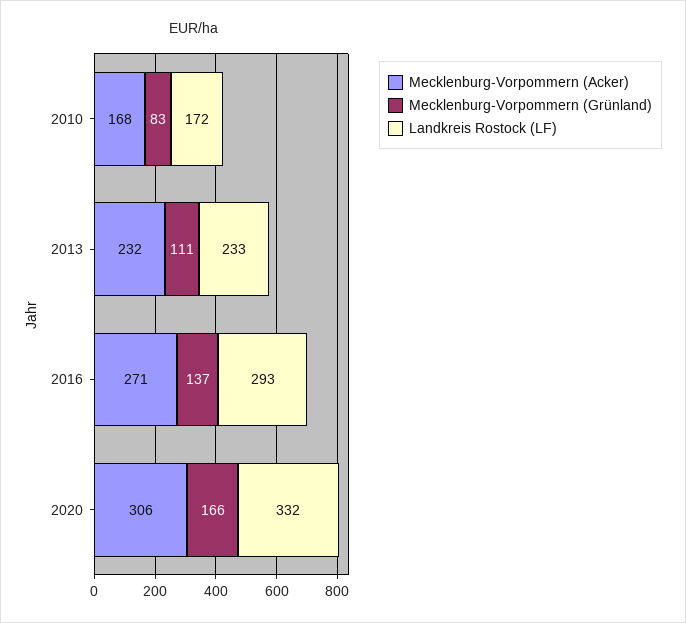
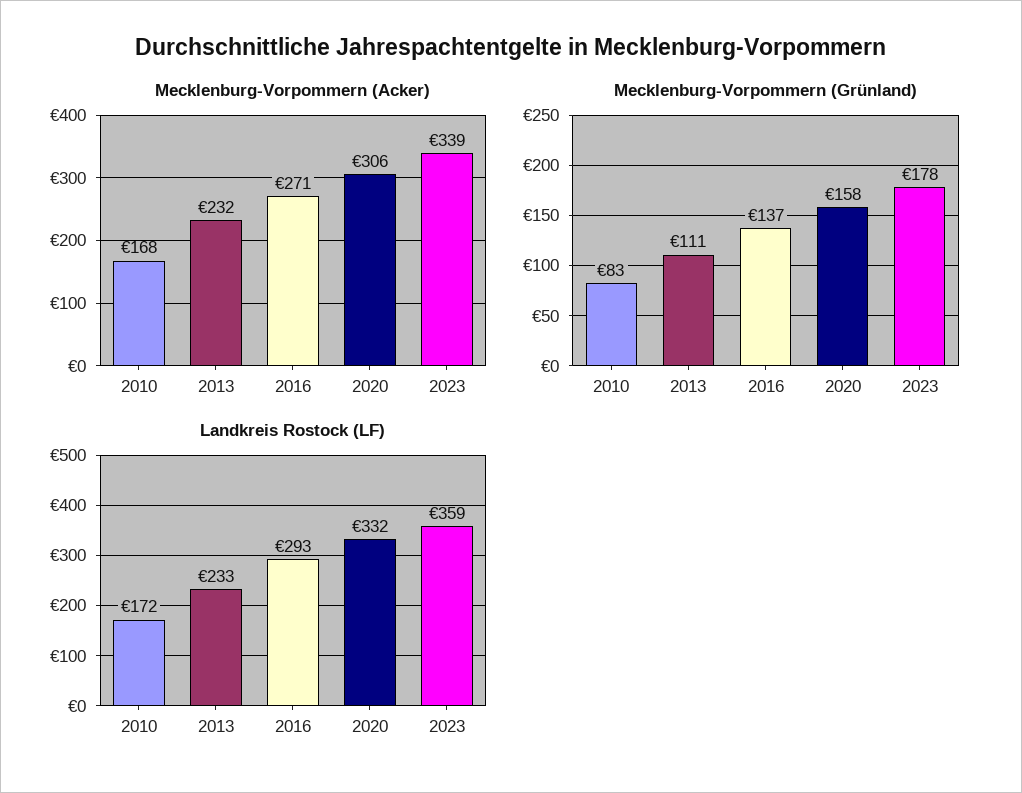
Mecklenburg-Vorpommern (Grünland), 2020: 166 -> 158
Mecklenburg-Vorpommern (Acker), 2023: none -> 339
Mecklenburg-Vorpommern (Grünland), 2023: none -> 178
Landkreis Rostock (LF), 2023: none -> 359

